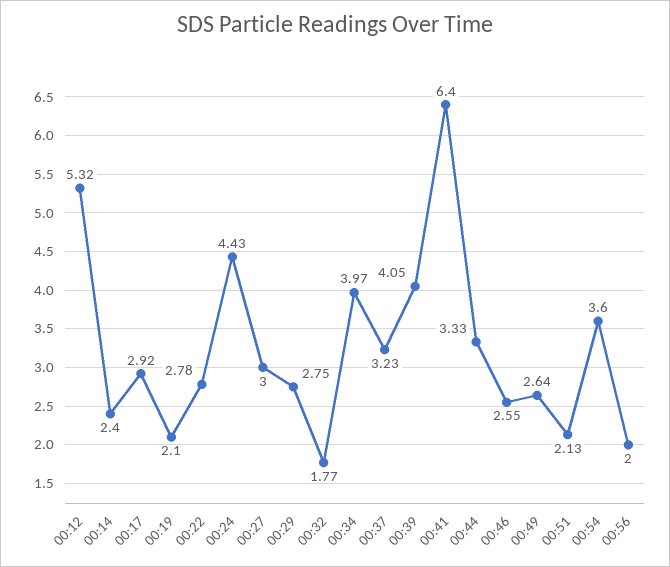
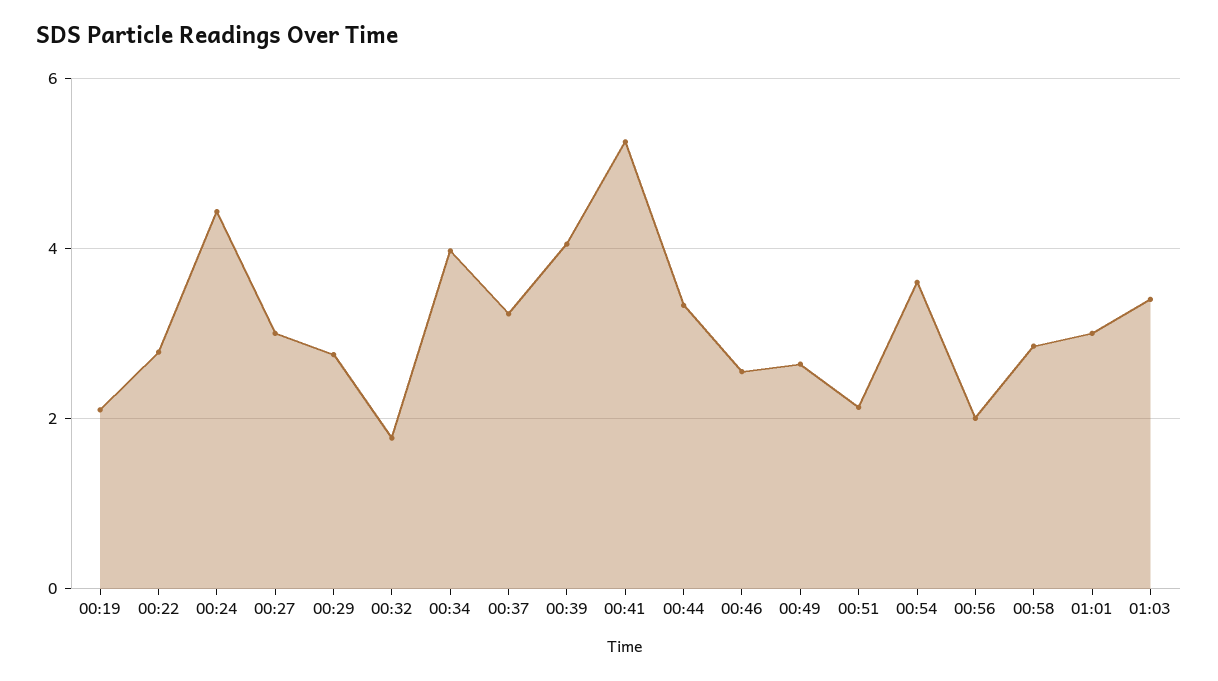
00:12: 5.32 -> none
00:14: 2.4 -> none
00:17: 2.92 -> none
00:41: 6.4 -> 5.2
00:58: none -> 2.8
01:01: none -> 3
01:03: none -> 3.4

